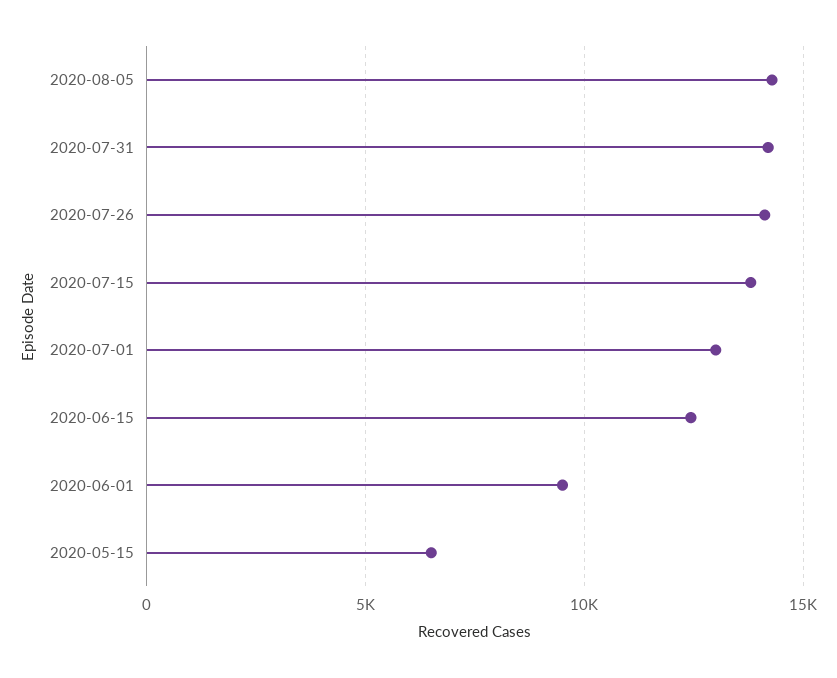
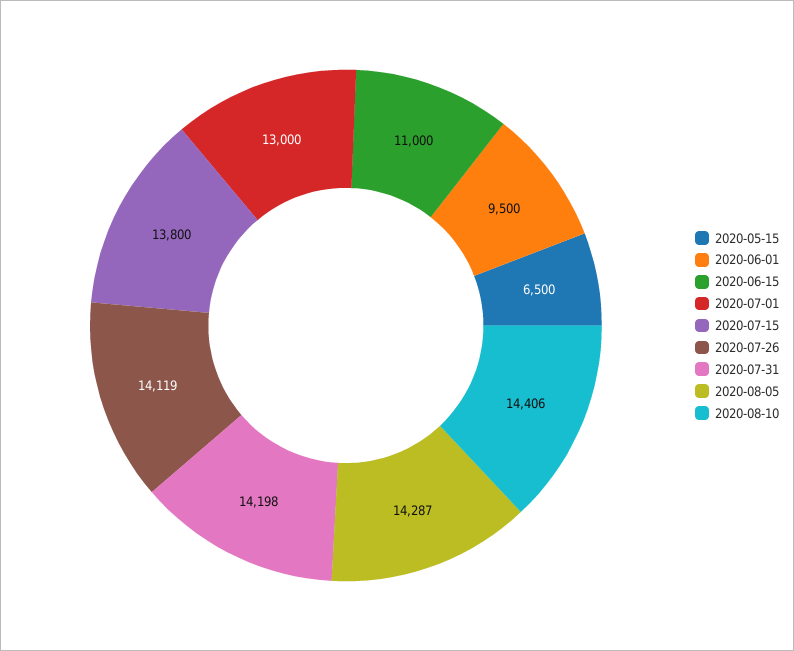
2020-06-15: 12500 -> 11000
2020-08-10: none -> 14406

